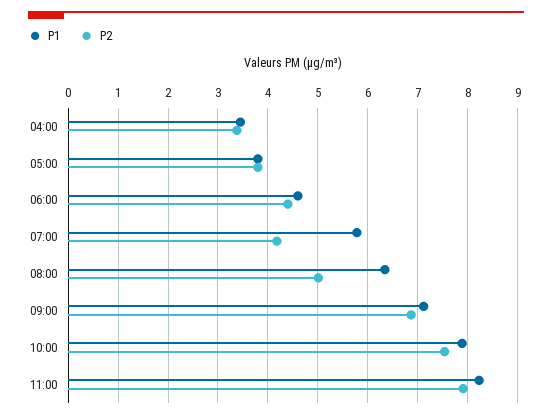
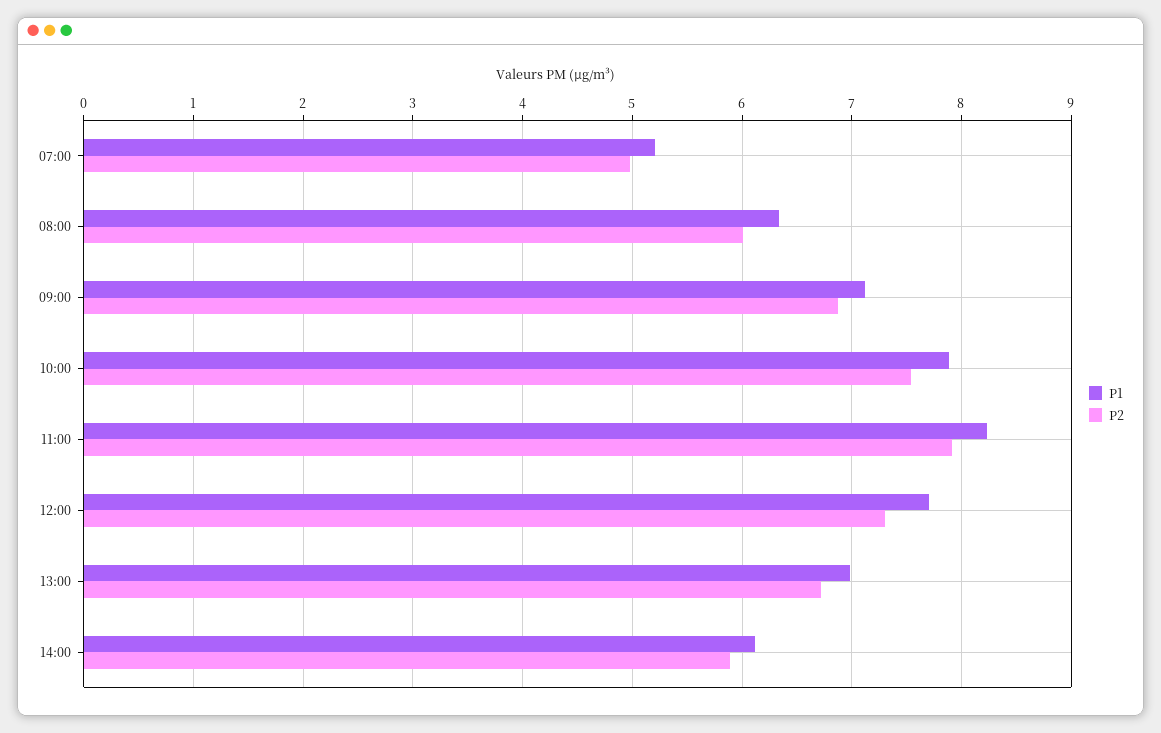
P1, 04:00: 3.4 -> none
P2, 04:00: 3.4 -> none
P1, 05:00: 3.8 -> none
P2, 05:00: 3.8 -> none
P1, 06:00: 4.6 -> none
P2, 06:00: 4.4 -> none
P1, 07:00: 5.8 -> 5.2
P2, 07:00: 4.2 -> 5
P2, 08:00: 5 -> 6
P1, 12:00: none -> 7.7
P2, 12:00: none -> 7.3
P1, 13:00: none -> 7
P2, 13:00: none -> 6.7
P1, 14:00: none -> 6.1
P2, 14:00: none -> 5.9

